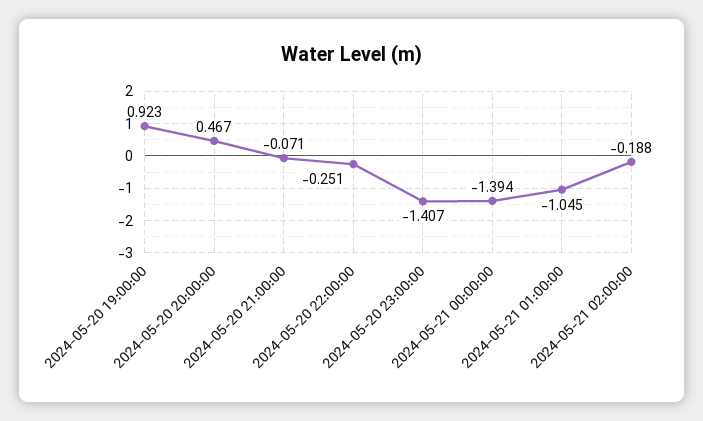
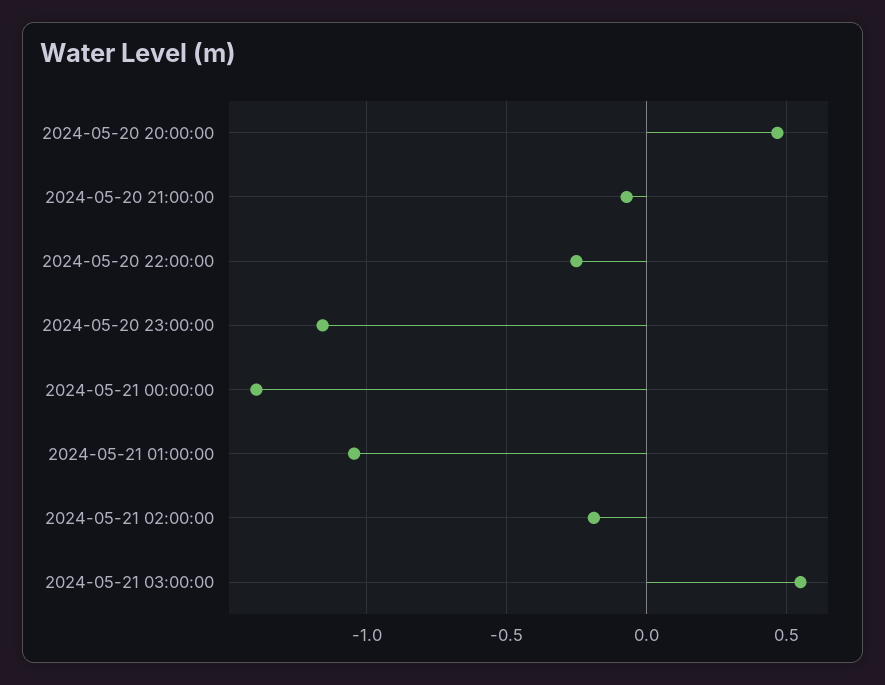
2024-05-20 19:00:00: 0.923 -> none
2024-05-20 23:00:00: -1.407 -> -1.15
2024-05-21 03:00:00: none -> 0.55

